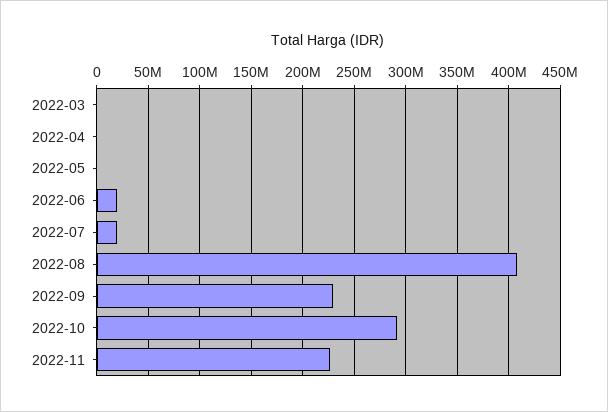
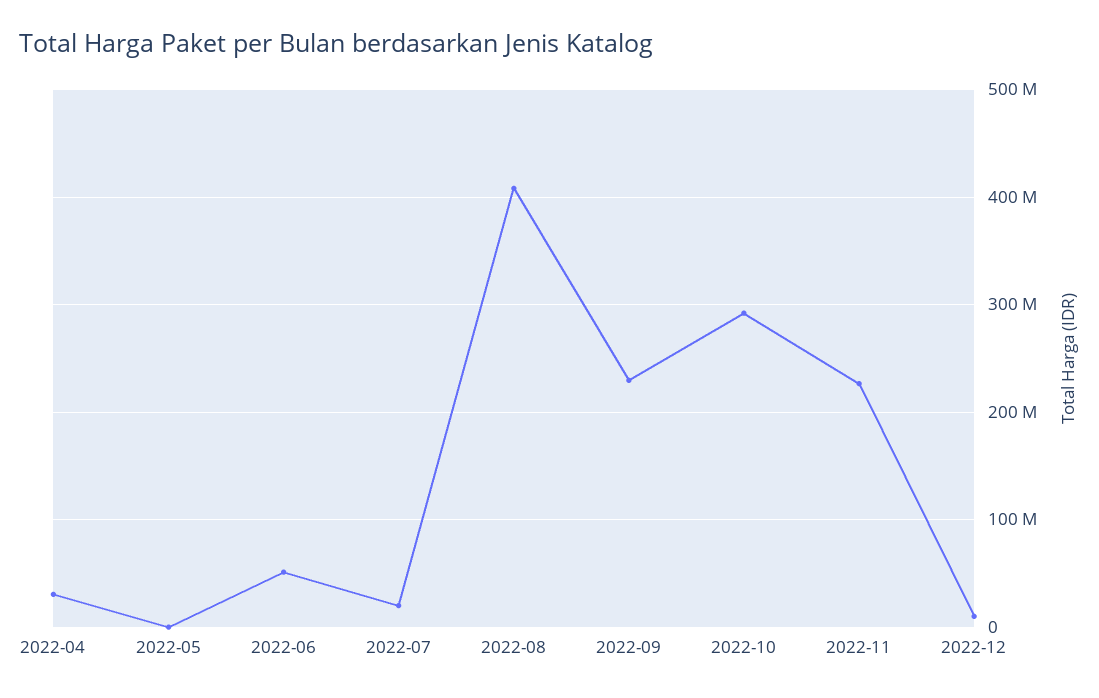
2022-03: 0 -> none
2022-04: 0 -> 30000000
2022-06: 20000000 -> 50000000
2022-12: none -> 10000000

